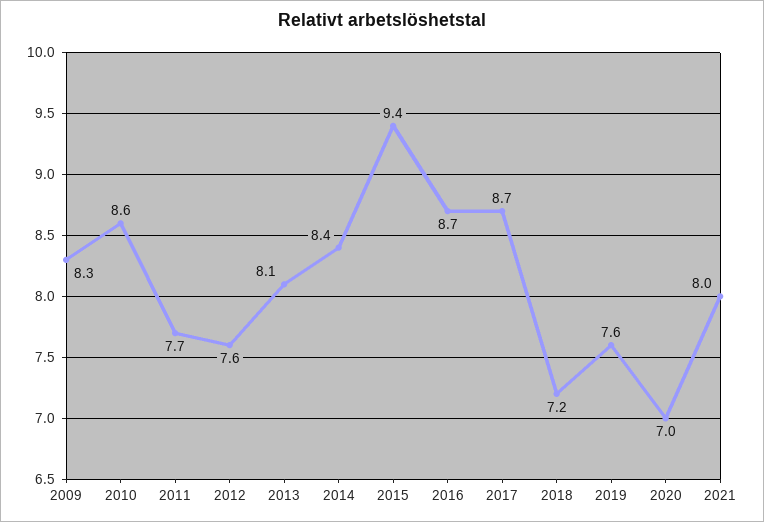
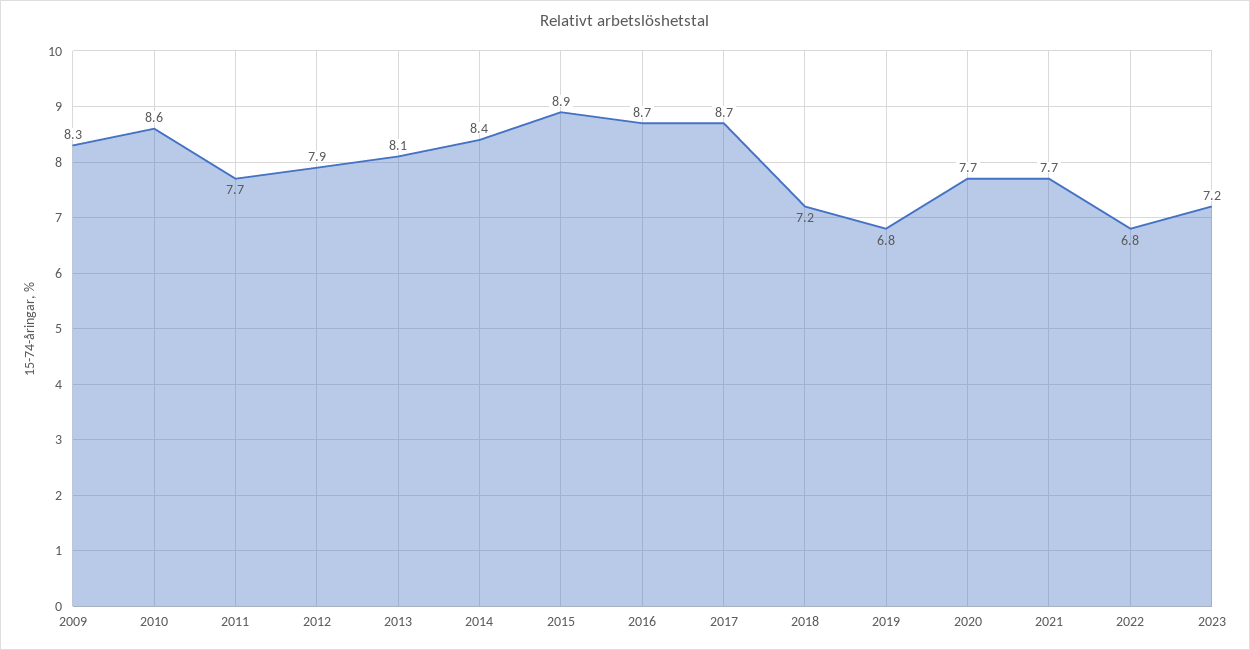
2012: 7.6 -> 7.9
2015: 9.4 -> 8.9
2019: 7.6 -> 6.8
2020: 7 -> 7.7
2021: 8 -> 7.7
2022: none -> 6.8
2023: none -> 7.2

